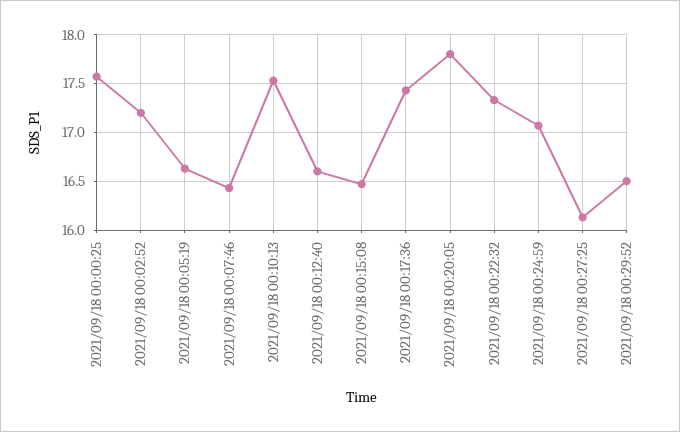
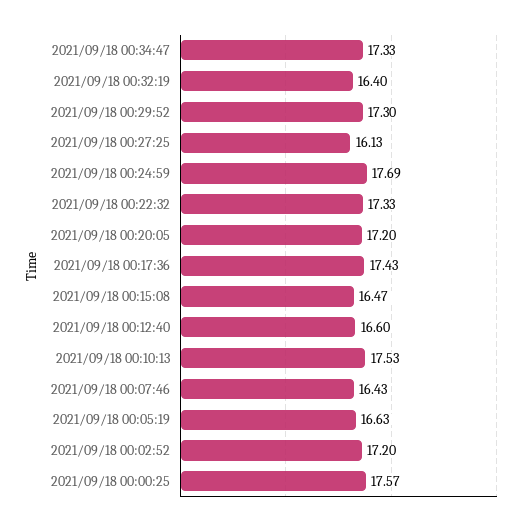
2021/09/18 00:20:05: 17.8 -> 17.2
2021/09/18 00:24:59: 17.1 -> 17.69
2021/09/18 00:29:52: 16.5 -> 17.3
2021/09/18 00:34:47: none -> 17.33
2021/09/18 00:32:19: none -> 16.4

